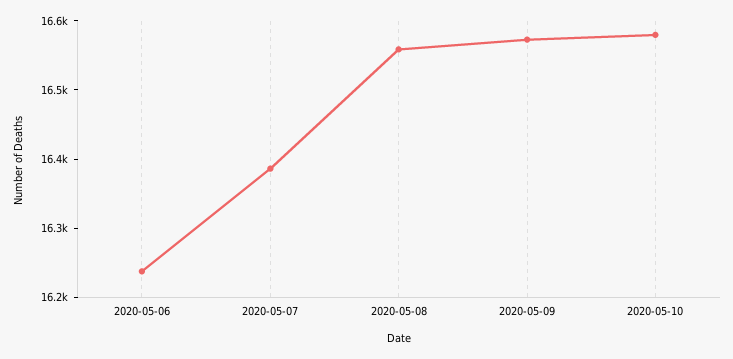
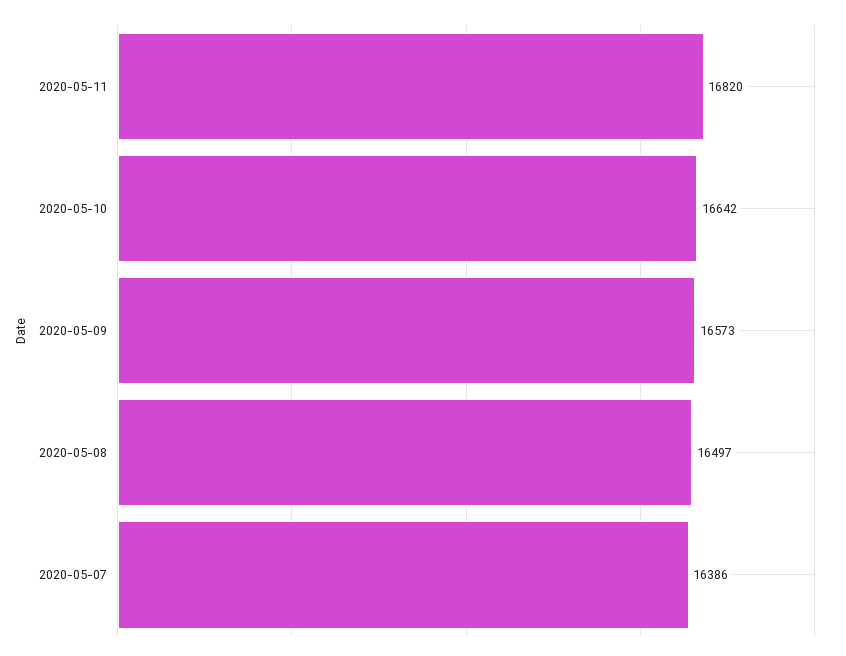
2020-05-06: 16240 -> none
2020-05-08: 16560 -> 16497
2020-05-10: 16580 -> 16642
2020-05-11: none -> 16820

